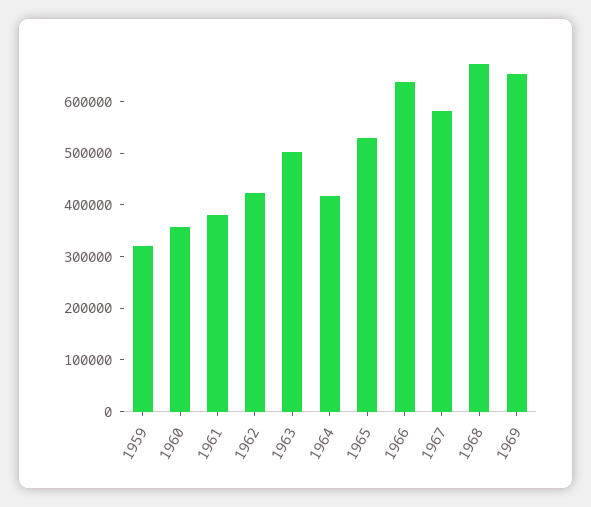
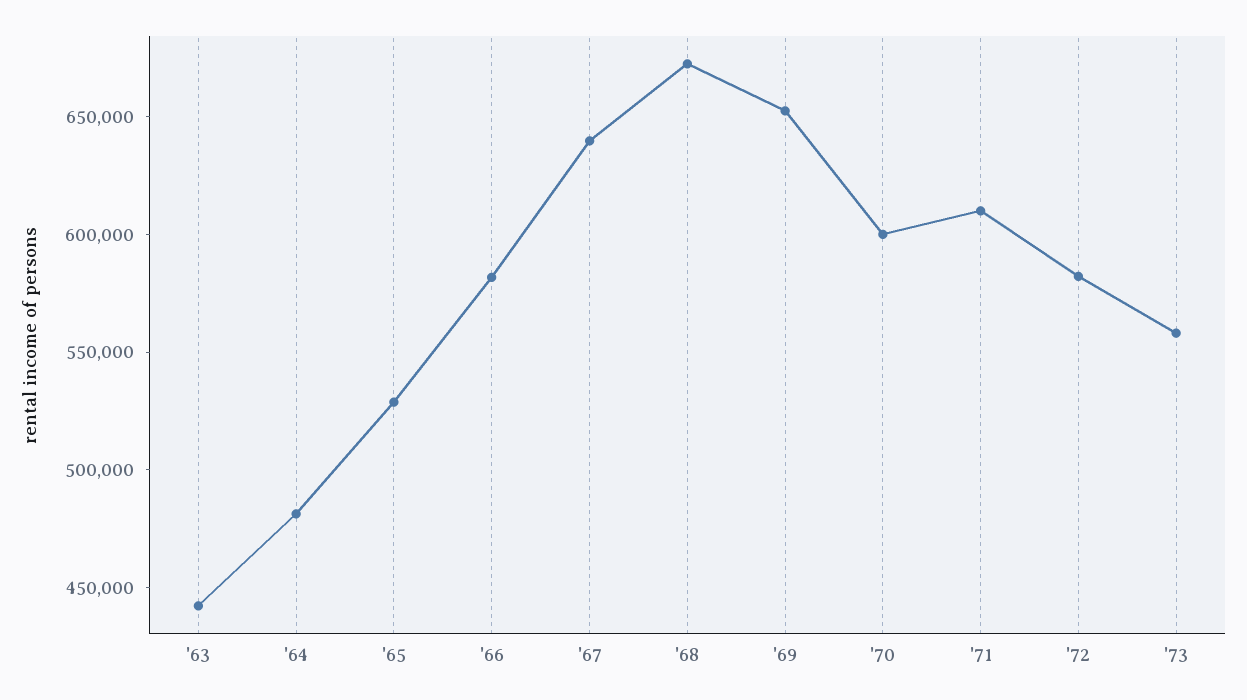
1959: 320000 -> none
1960: 360000 -> none
1961: 380000 -> none
1962: 420000 -> none
1963: 500000 -> 440000
1964: 420000 -> 480000
1966: 640000 -> 580000
1967: 580000 -> 640000
'70: none -> 600000
'71: none -> 610000
'72: none -> 580000
'73: none -> 560000

